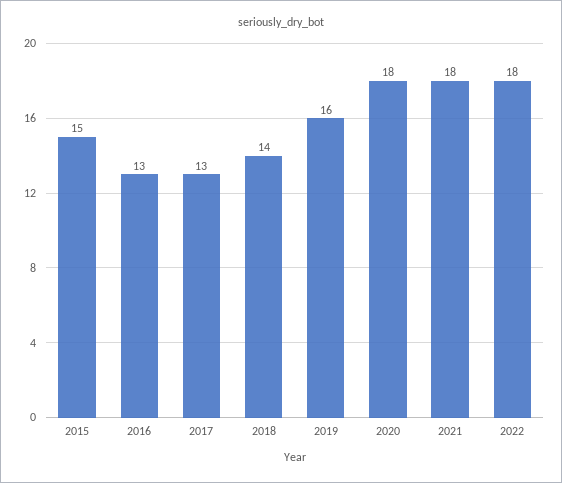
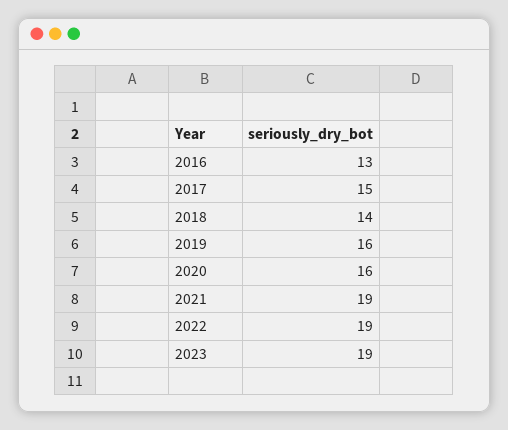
2015: 15 -> none
2017: 13 -> 15
2020: 18 -> 16
2021: 18 -> 19
2022: 18 -> 19
2023: none -> 19

